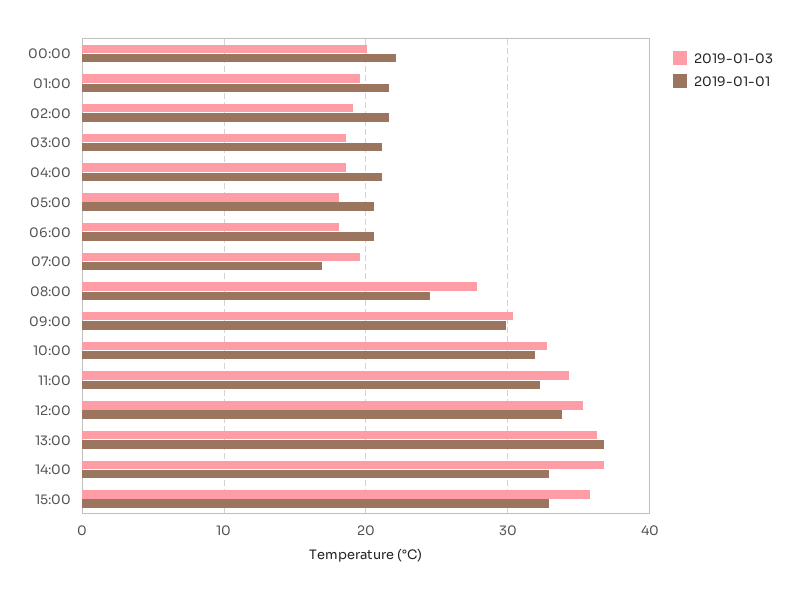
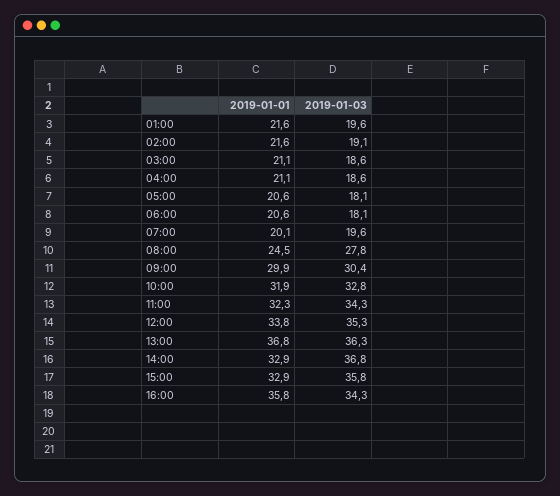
2019-01-03, 00:00: 20 -> none
2019-01-01, 00:00: 22 -> none
2019-01-01, 07:00: 17 -> 20.1
2019-01-01, 16:00: none -> 35.8
2019-01-03, 16:00: none -> 34.3

